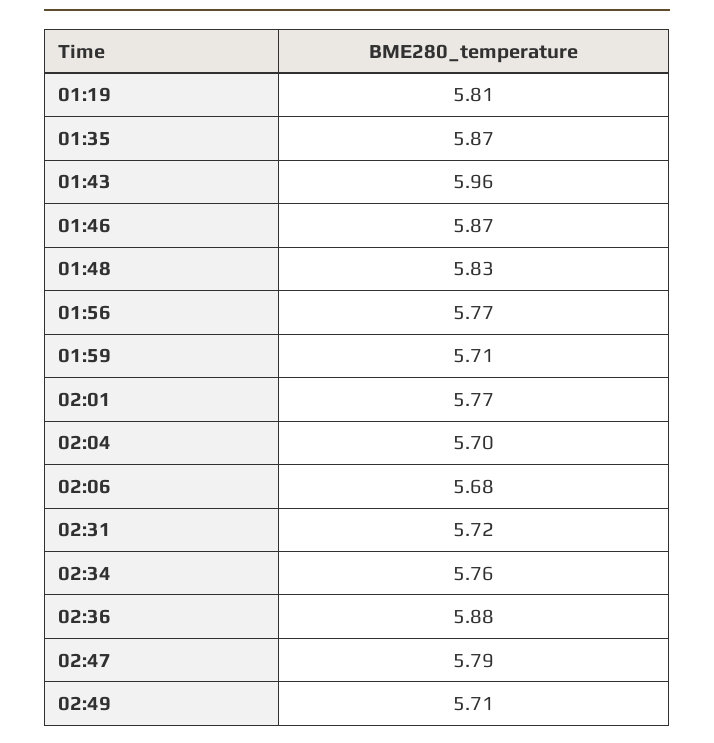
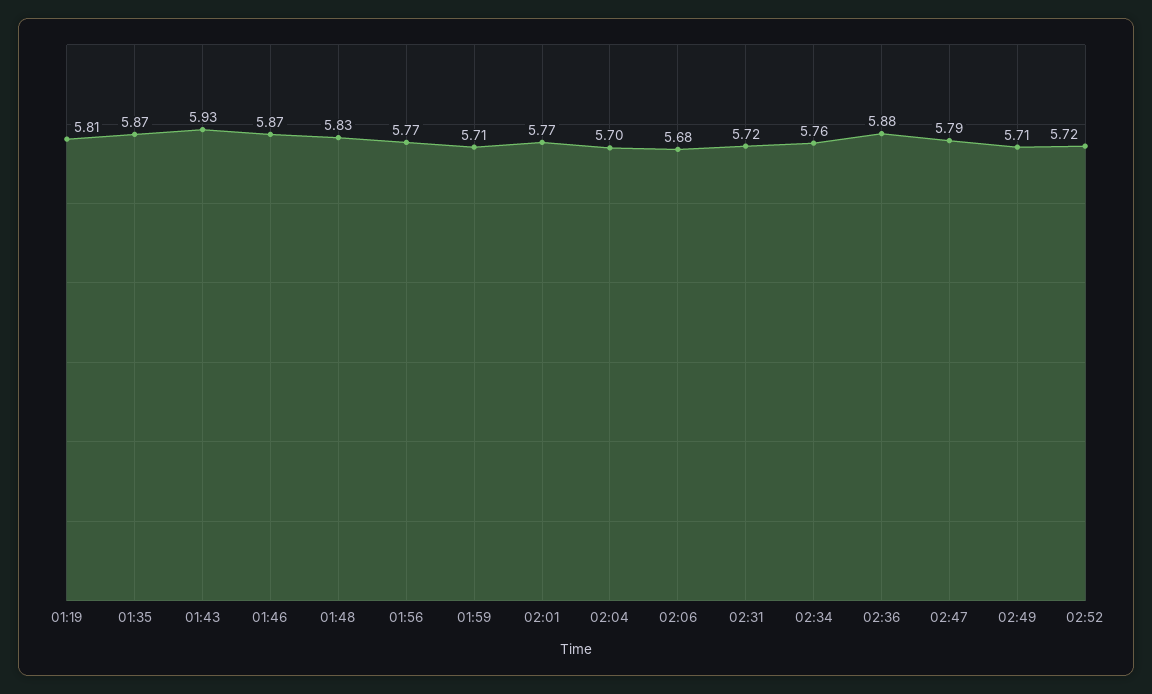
01:43: 5.96 -> 5.93
02:52: none -> 5.72

